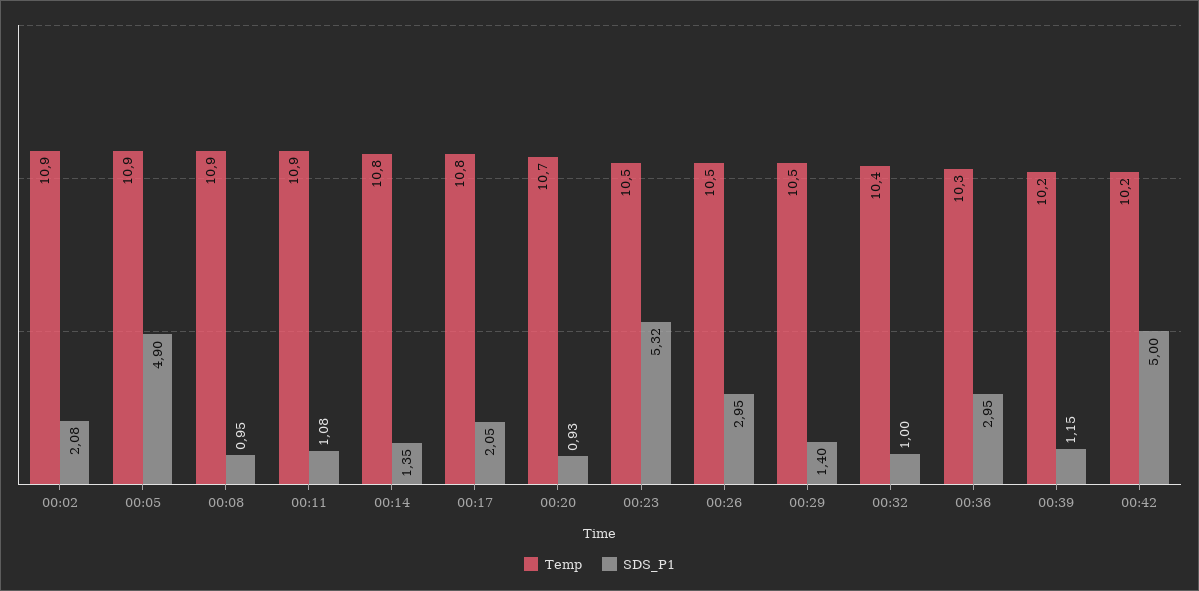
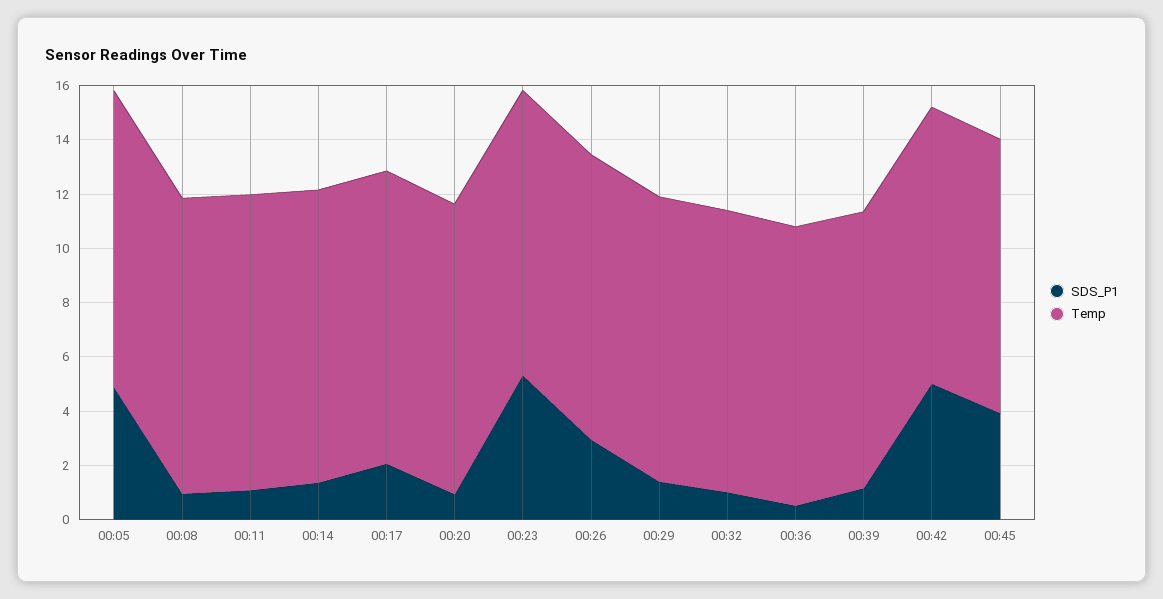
Temp, 00:02: 10.9 -> none
SDS_P1, 00:02: 2.08 -> none
SDS_P1, 00:36: 2.95 -> 0.5
SDS_P1, 00:45: none -> 4
Temp, 00:45: none -> 10

